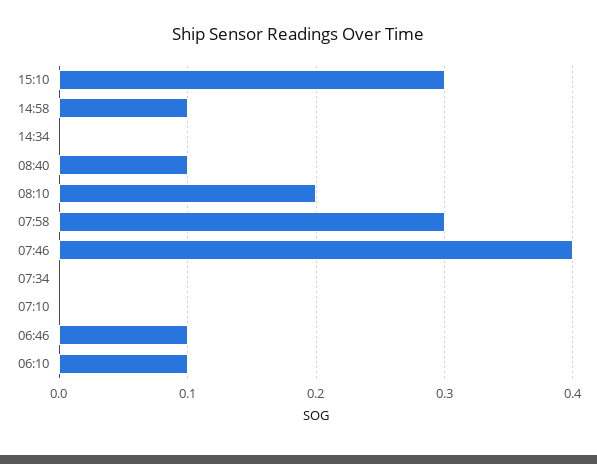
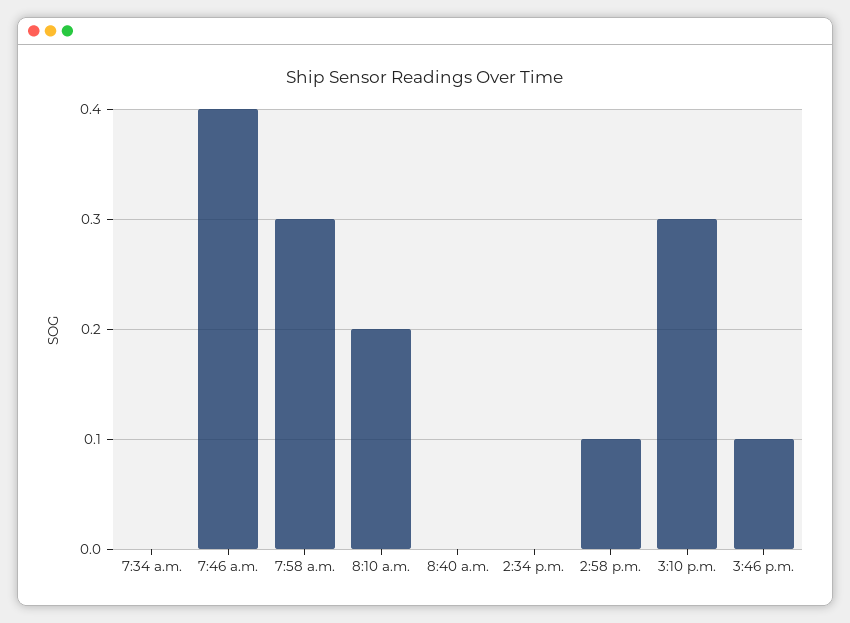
08:40: 0.1 -> 0
07:10: 0 -> none
06:46: 0.1 -> none
06:10: 0.1 -> none
3:46 p.m.: none -> 0.1

